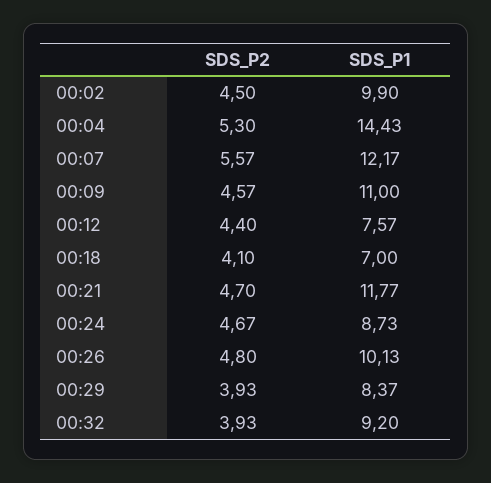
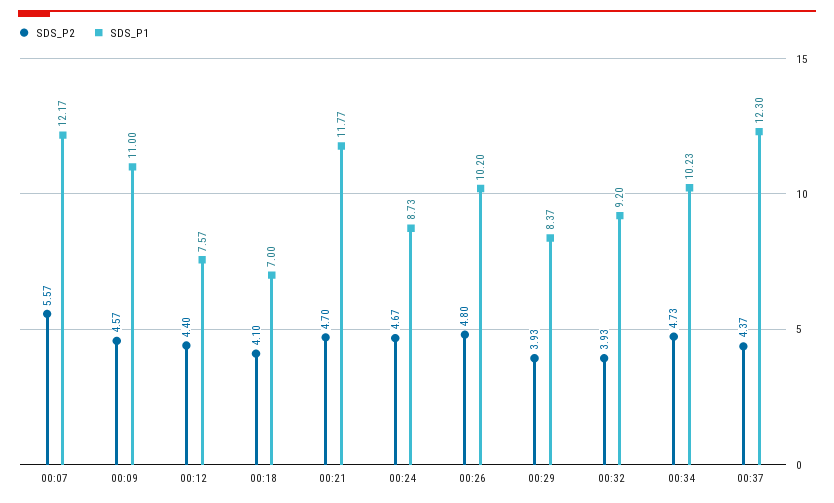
SDS_P2, 00:02: 4.5 -> none
SDS_P1, 00:02: 9.9 -> none
SDS_P2, 00:04: 5.3 -> none
SDS_P1, 00:04: 14.43 -> none
SDS_P1, 00:26: 10.13 -> 10.2
SDS_P2, 00:34: none -> 4.73
SDS_P1, 00:34: none -> 10.23
SDS_P2, 00:37: none -> 4.37
SDS_P1, 00:37: none -> 12.3

